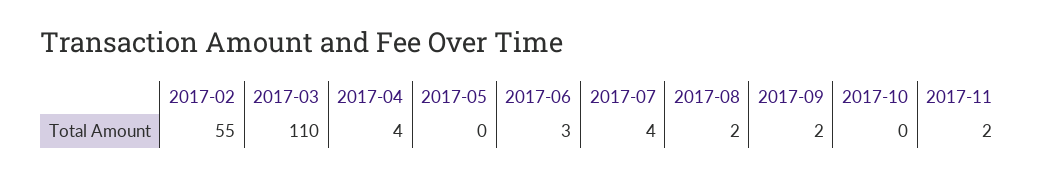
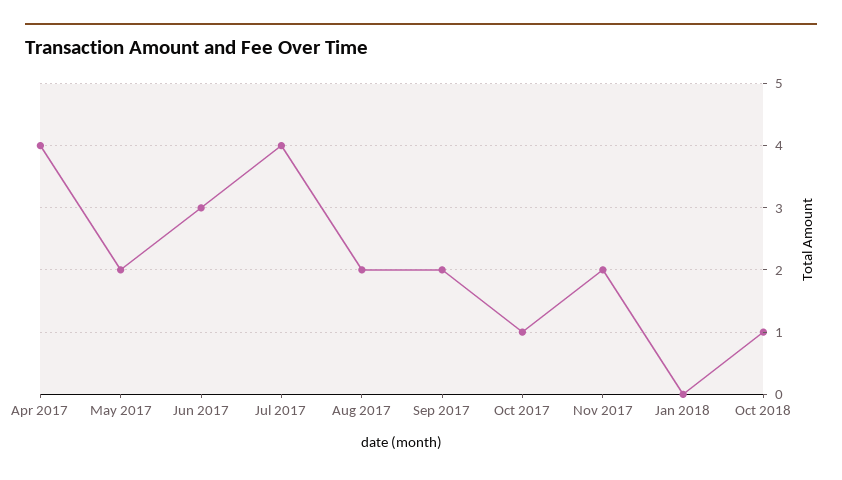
2017-02: 55 -> none
2017-03: 110 -> none
2017-05: 0 -> 2
2017-10: 0 -> 1
Jan 2018: none -> 0
Oct 2018: none -> 1

